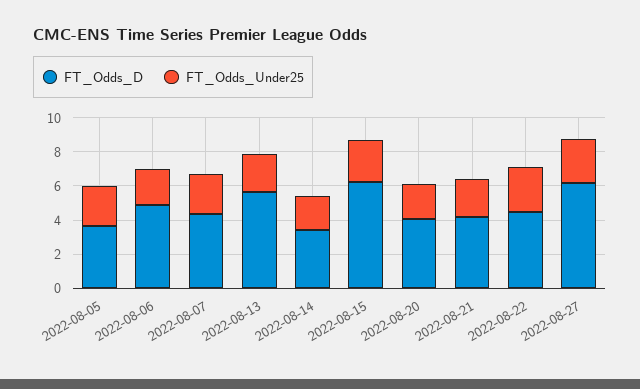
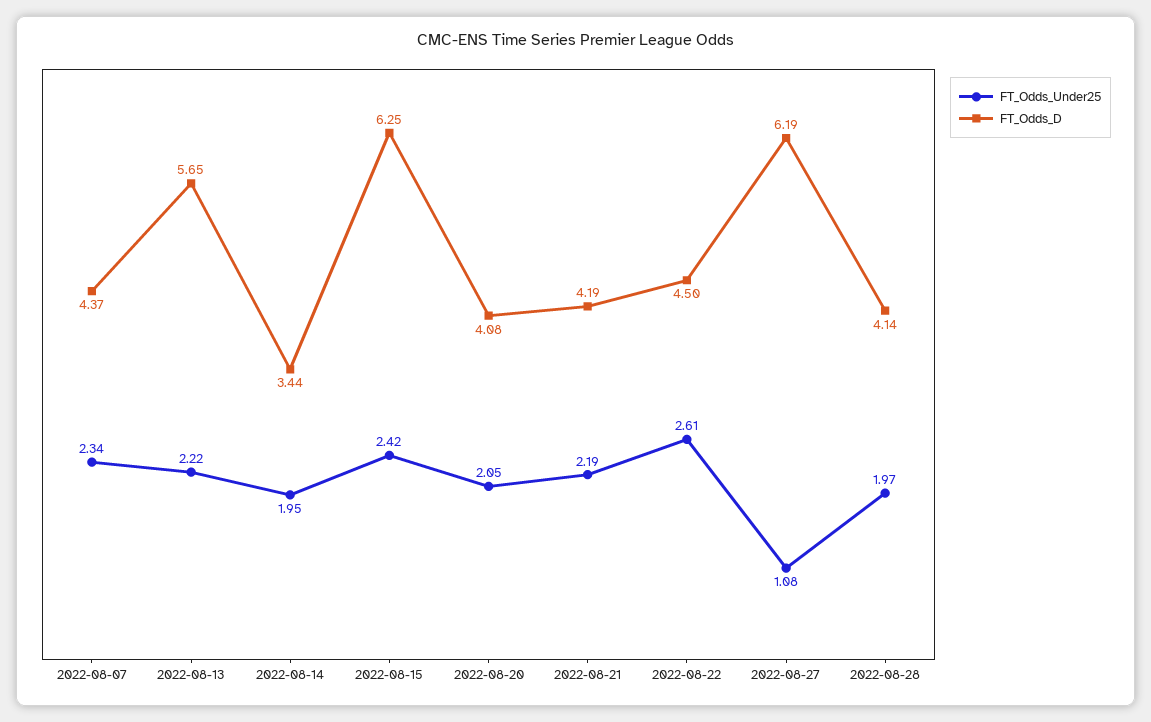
FT_Odds_D, 2022-08-05: 3.5 -> none
FT_Odds_Under25, 2022-08-05: 2.5 -> none
FT_Odds_D, 2022-08-06: 5 -> none
FT_Odds_Under25, 2022-08-06: 2 -> none
FT_Odds_Under25, 2022-08-27: 2.5 -> 1.08
FT_Odds_Under25, 2022-08-28: none -> 1.97
FT_Odds_D, 2022-08-28: none -> 4.14

